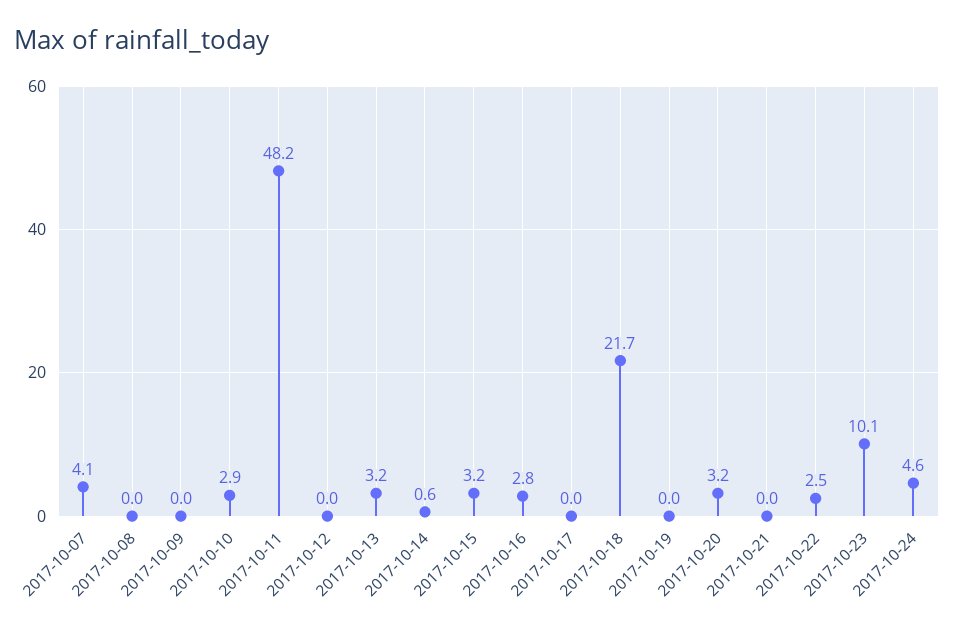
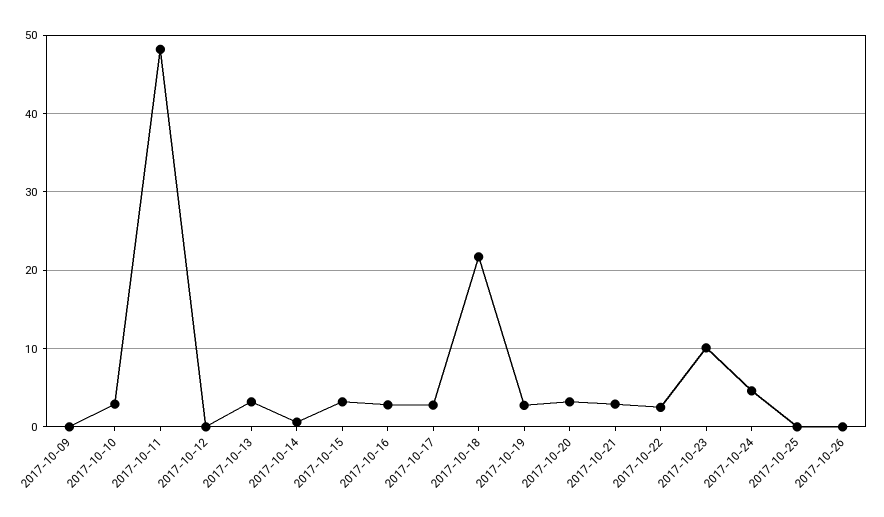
2017-10-07: 4.1 -> none
2017-10-08: 0 -> none
2017-10-17: 0 -> 3
2017-10-19: 0 -> 3
2017-10-21: 0 -> 3
2017-10-25: none -> 0
2017-10-26: none -> 0

